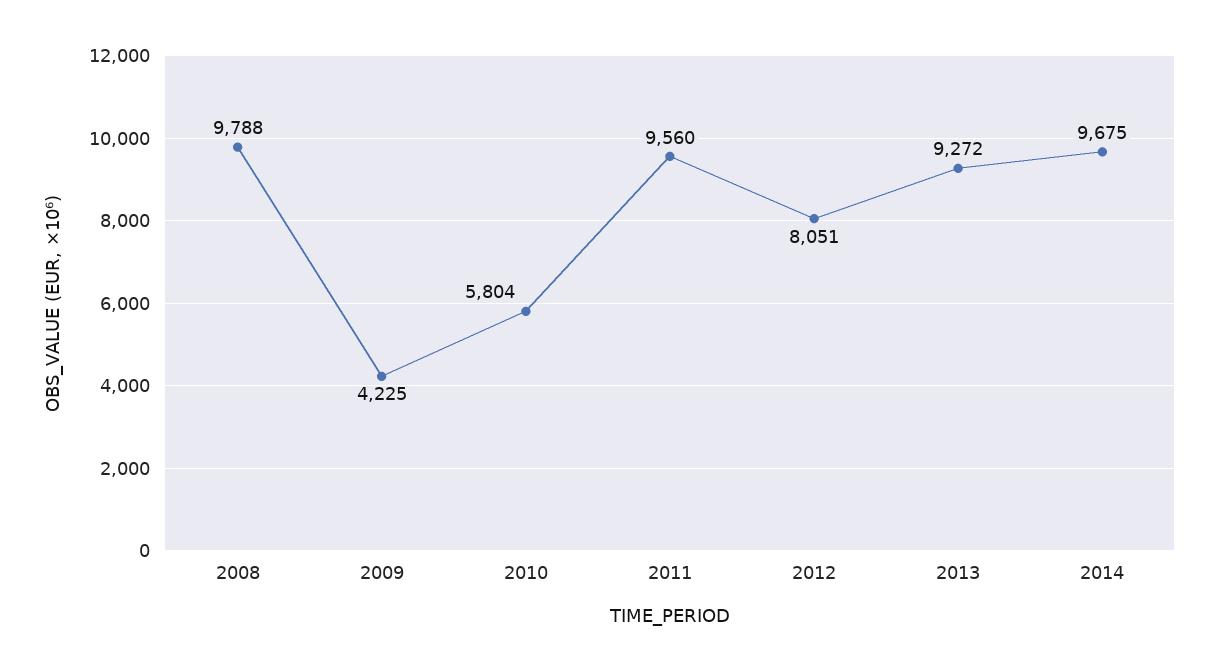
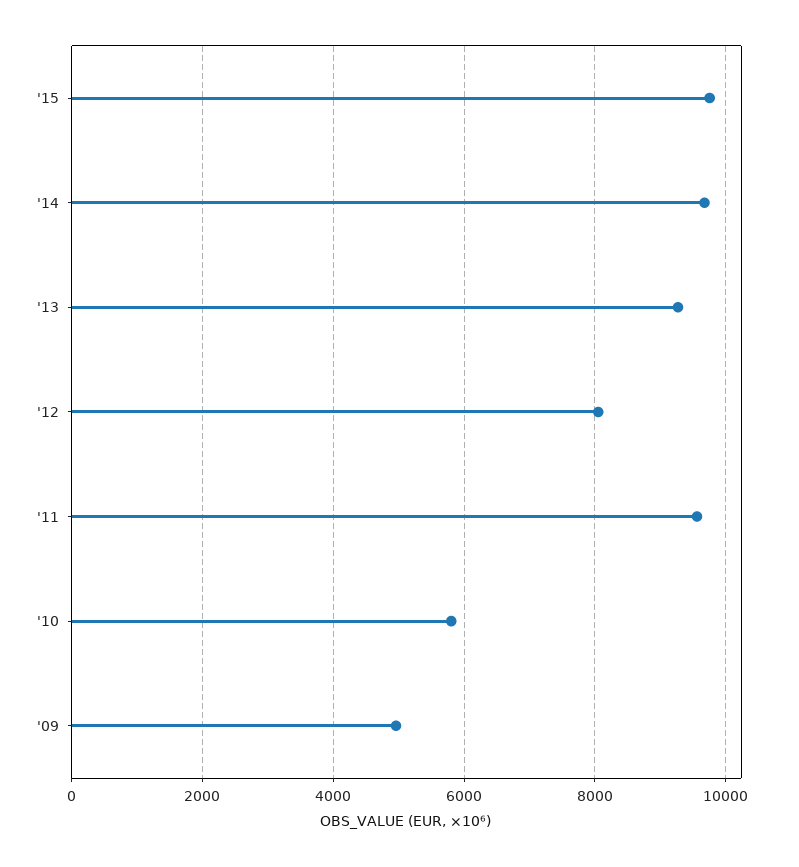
2008: 9788 -> none
2009: 4225 -> 5000
'15: none -> 9800

